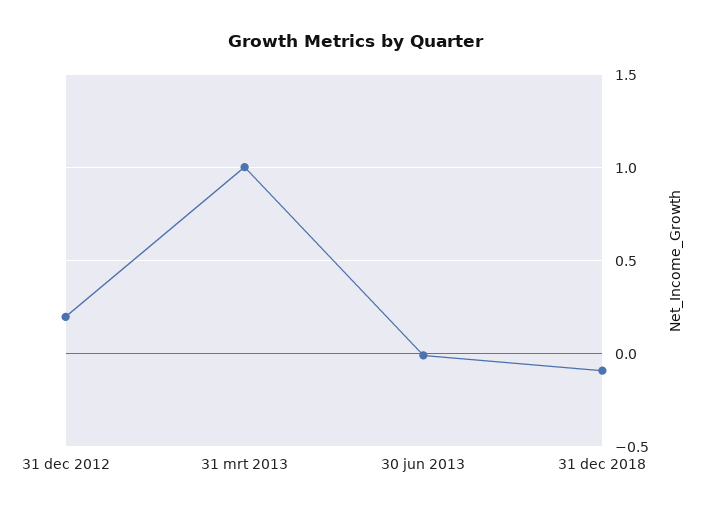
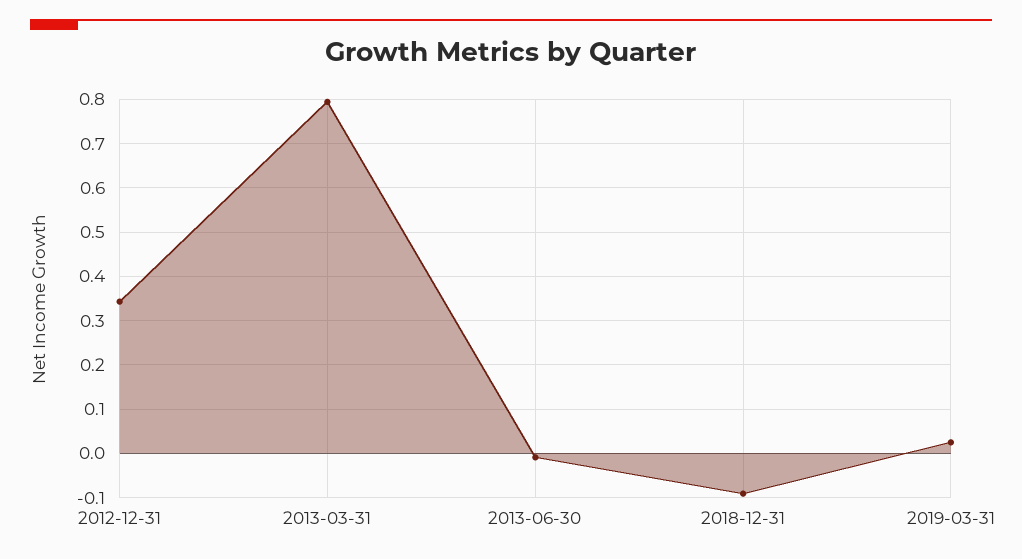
31 dec 2012: 0.2 -> 0.34
31 mrt 2013: 1 -> 0.8
2019-03-31: none -> 0.02

